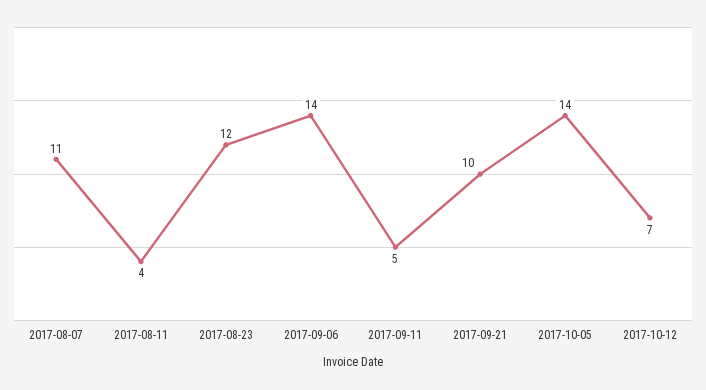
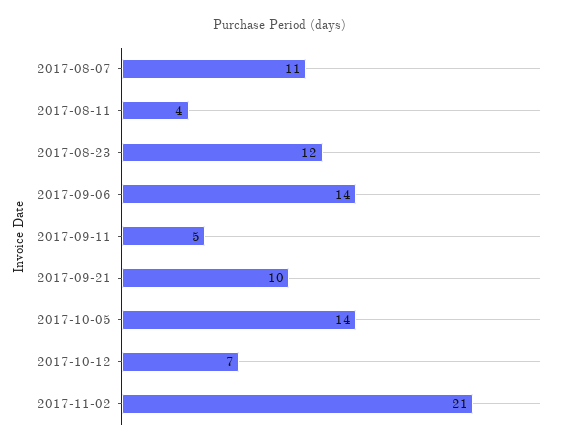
2017-11-02: none -> 21

